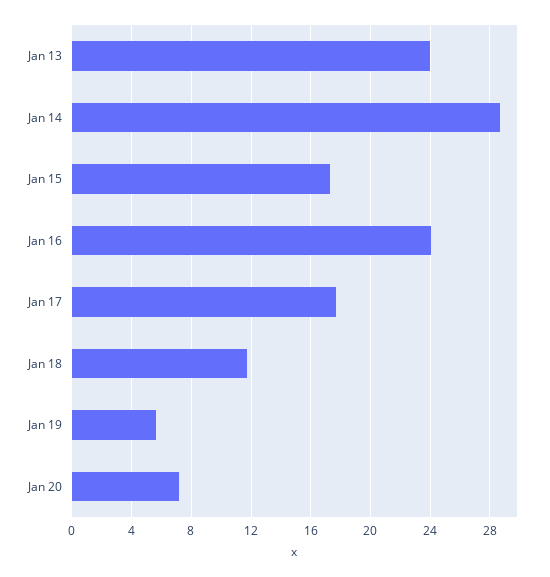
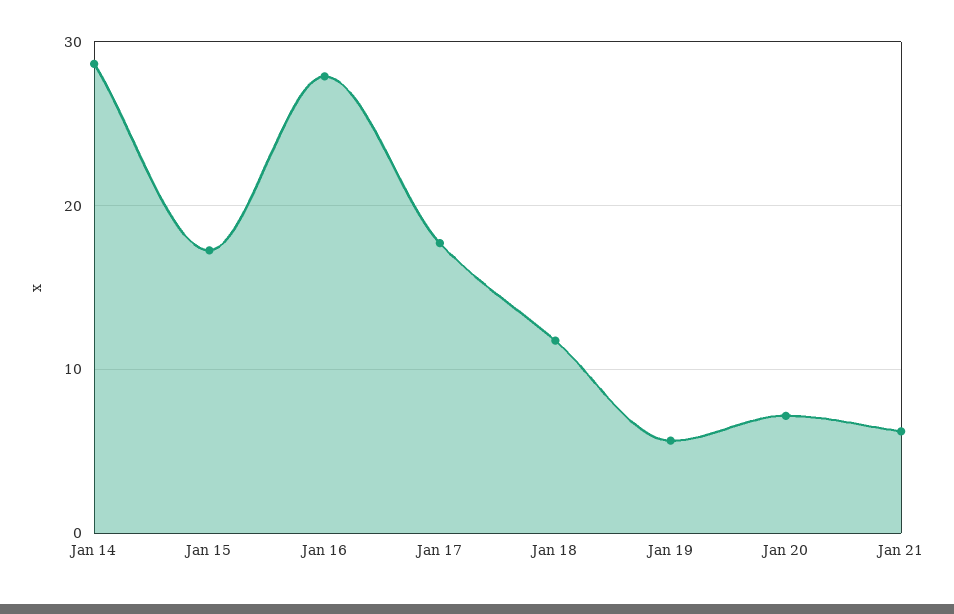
Jan 13: 24 -> none
Jan 16: 24 -> 28
Jan 21: none -> 6

